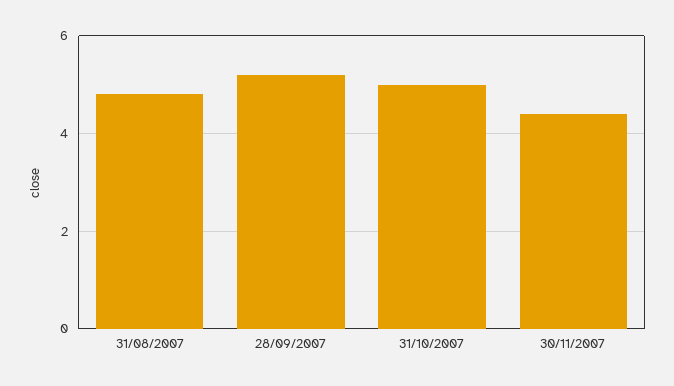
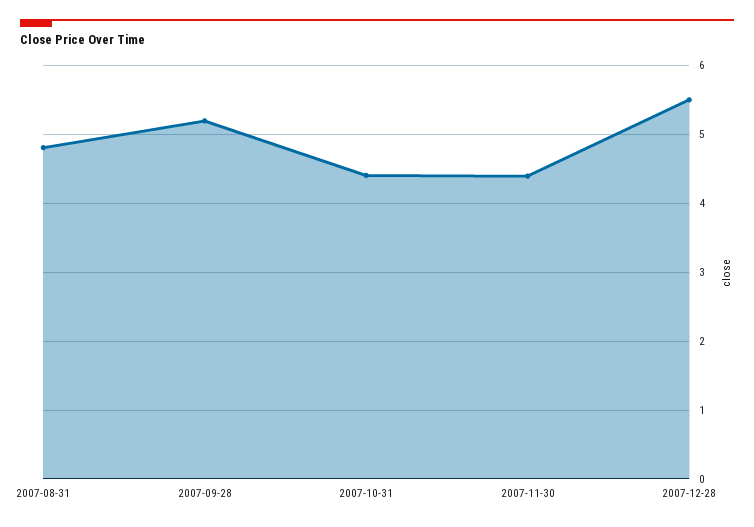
31/10/2007: 5 -> 4.4
2007-12-28: none -> 5.5

